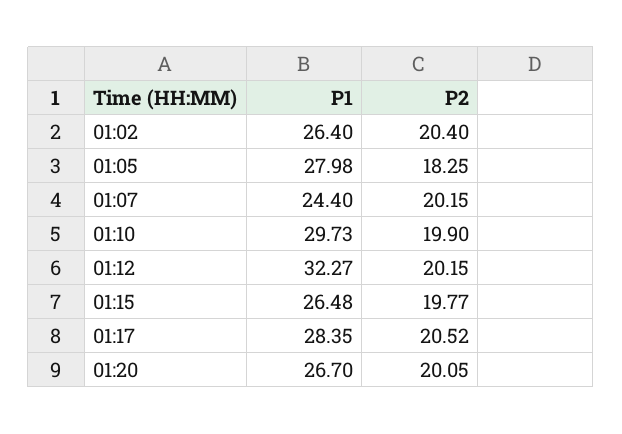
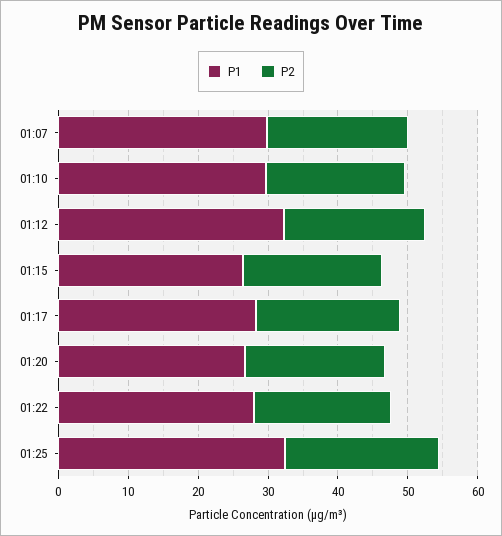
P1, 01:02: 26.4 -> none
P2, 01:02: 20.4 -> none
P1, 01:05: 27.98 -> none
P2, 01:05: 18.25 -> none
P1, 01:07: 24.4 -> 30
P1, 01:22: none -> 28
P2, 01:22: none -> 20
P1, 01:25: none -> 32
P2, 01:25: none -> 22

